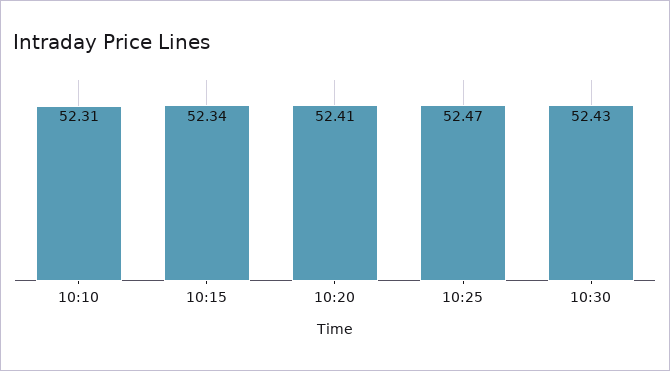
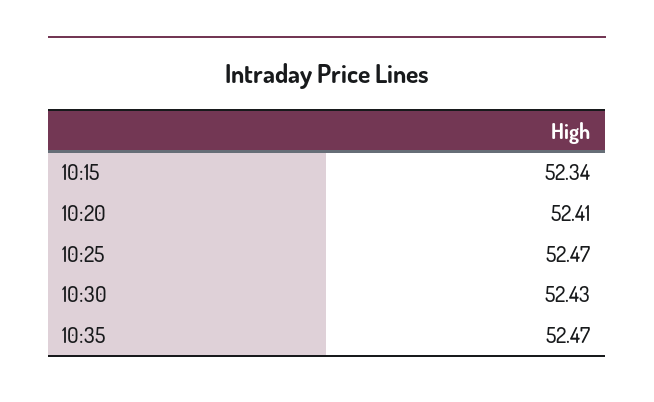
10:10: 52.31 -> none
10:35: none -> 52.47

